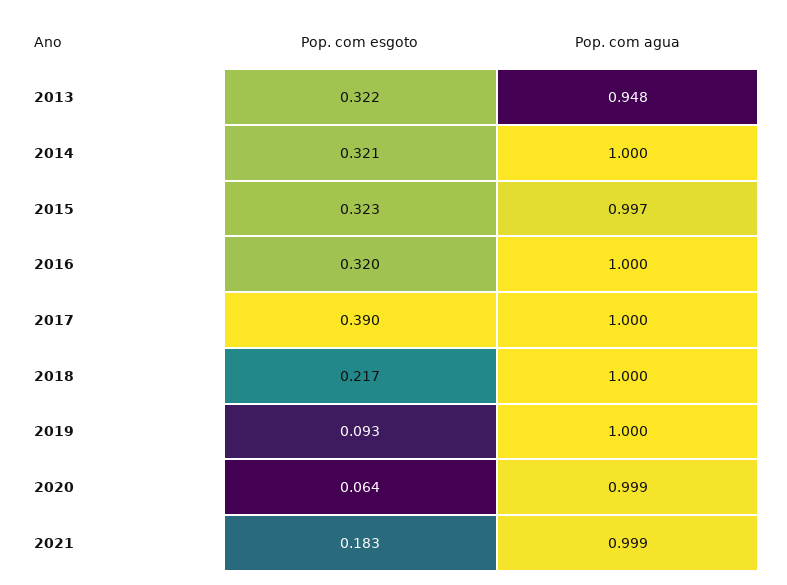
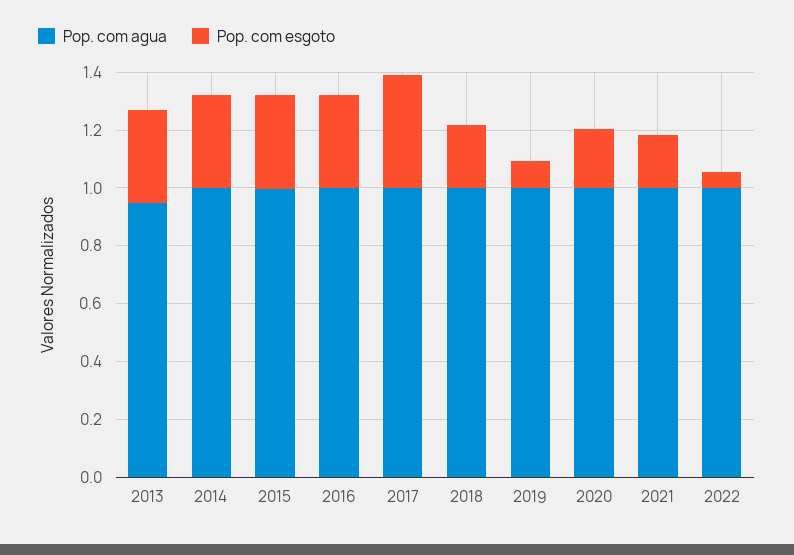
Pop. com esgoto, 2020: 0.064 -> 0.2
Pop. com agua, 2022: none -> 1
Pop. com esgoto, 2022: none -> 0.05

